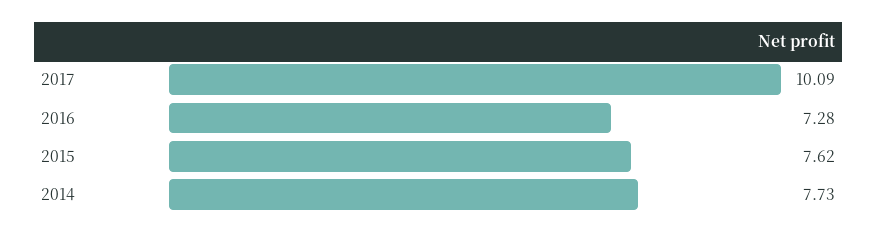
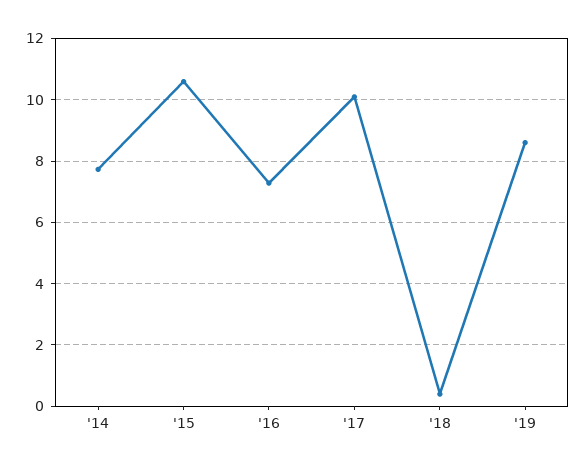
2015: 7.62 -> 10.6
'18: none -> 0.4
'19: none -> 8.6

